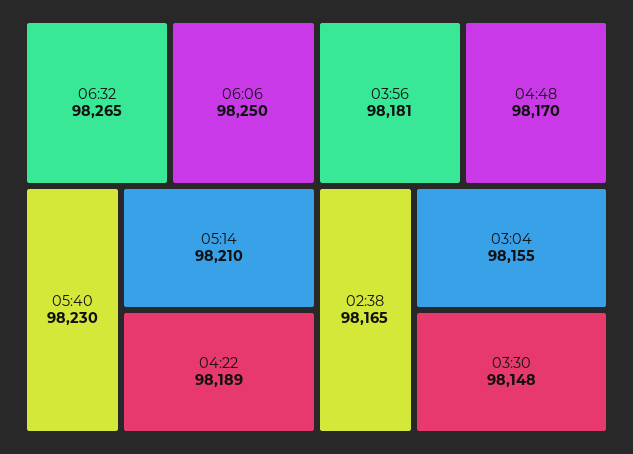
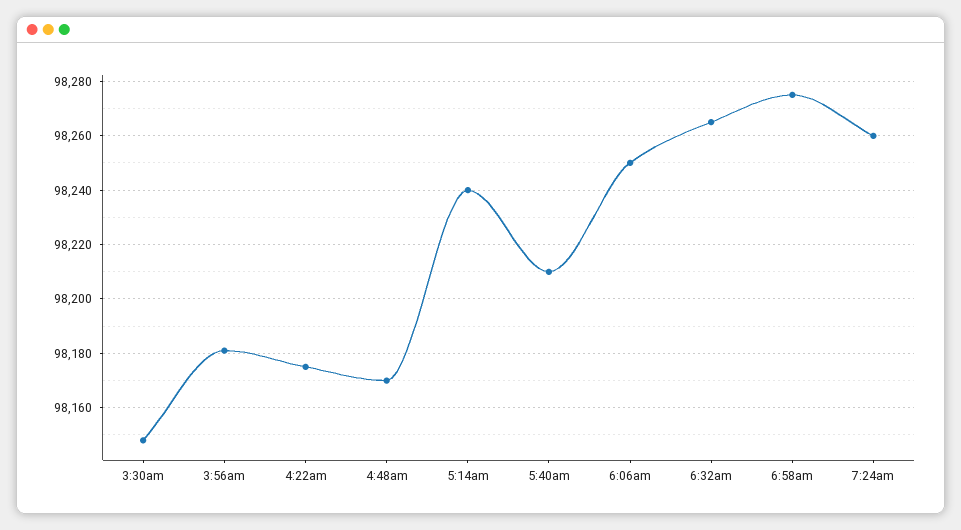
05:40: 98230 -> 98210
05:14: 98210 -> 98240
04:22: 98189 -> 98175
02:38: 98165 -> none
03:04: 98155 -> none
6:58am: none -> 98275
7:24am: none -> 98260

